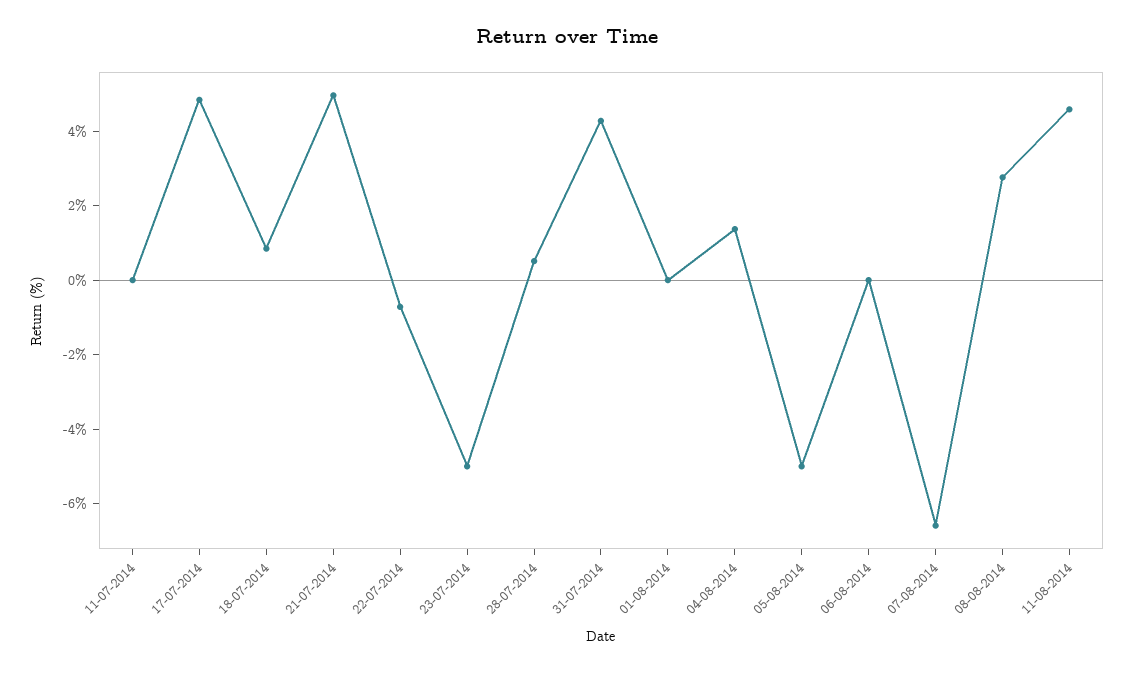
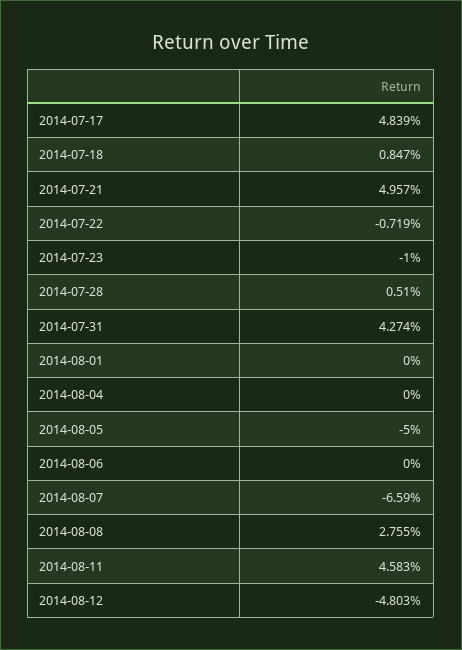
11-07-2014: 0 -> none
23-07-2014: -5 -> -1
04-08-2014: 1.5 -> 0
2014-08-12: none -> -4.803

